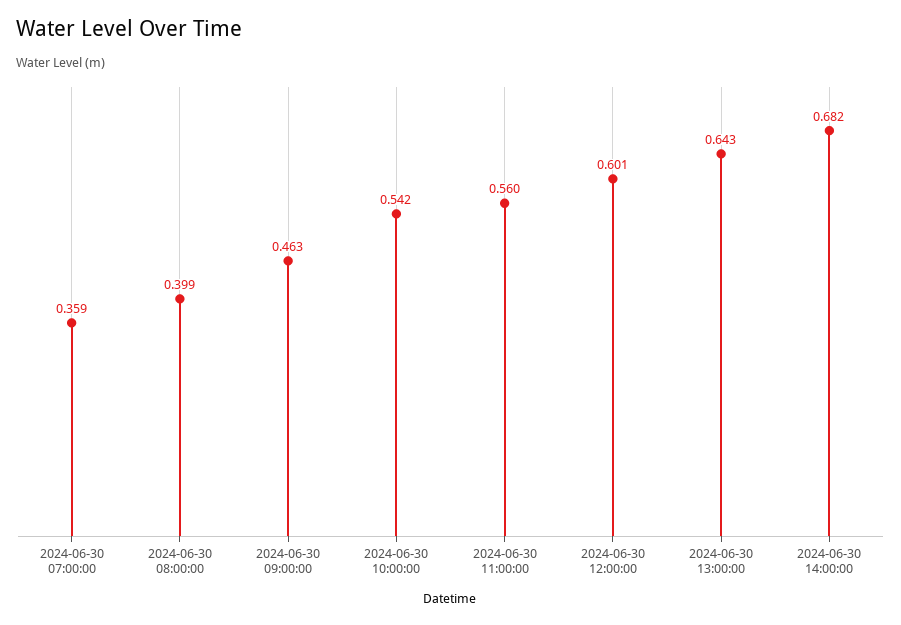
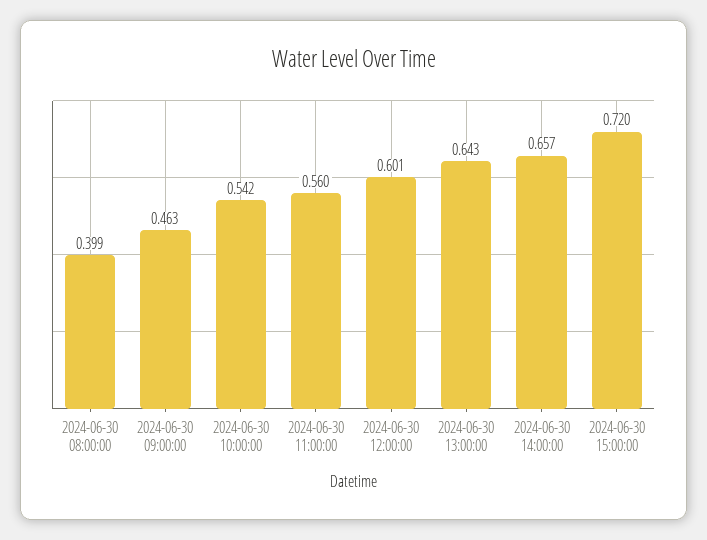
2024-06-30 07:00:00: 0.359 -> none
2024-06-30 14:00:00: 0.682 -> 0.657
2024-06-30 15:00:00: none -> 0.72

